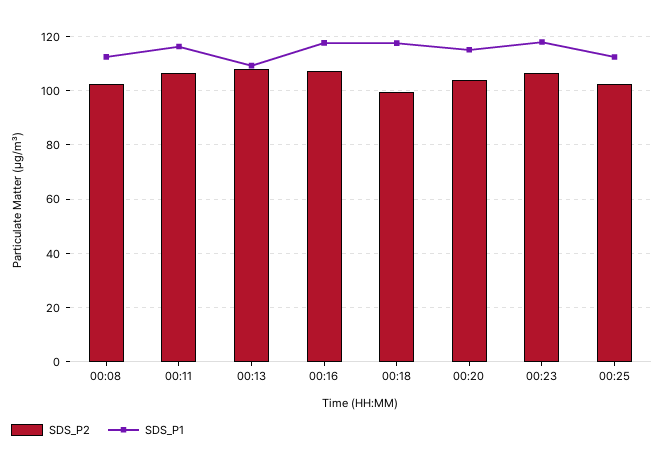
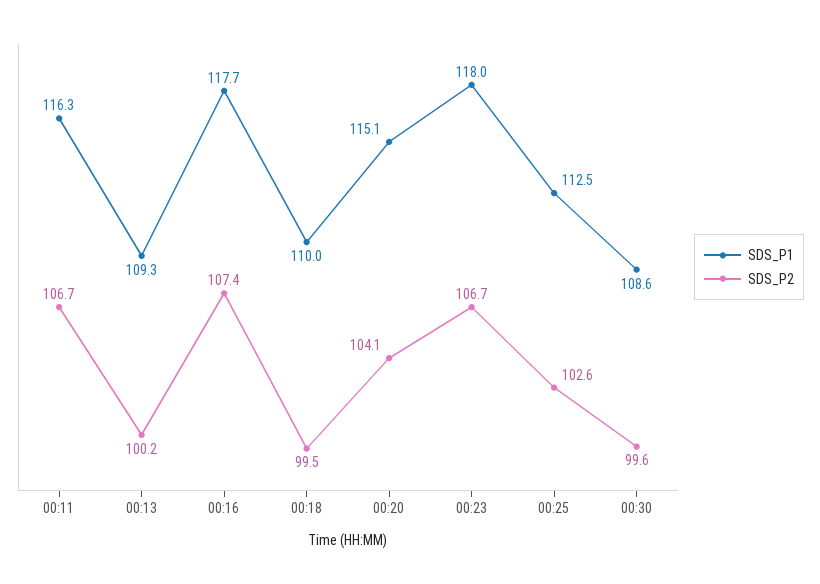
SDS_P2, 00:08: 102.5 -> none
SDS_P1, 00:08: 112.5 -> none
SDS_P2, 00:13: 107.5 -> 100.2
SDS_P1, 00:18: 117.5 -> 110
SDS_P1, 00:30: none -> 108.6
SDS_P2, 00:30: none -> 99.6

